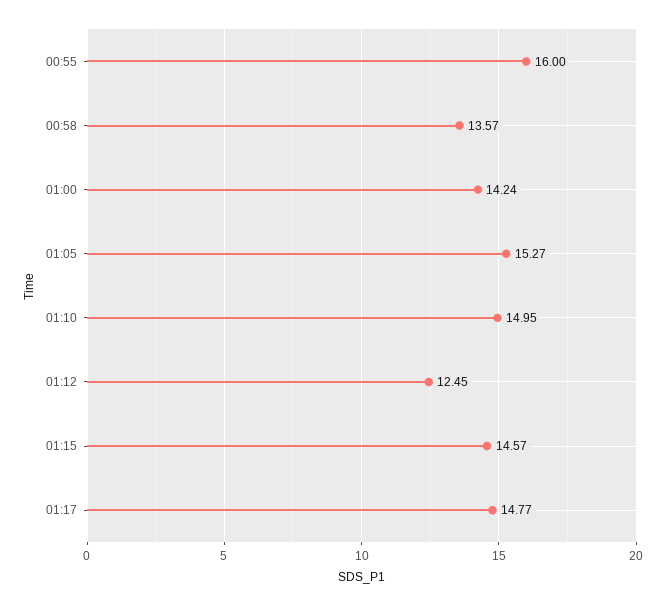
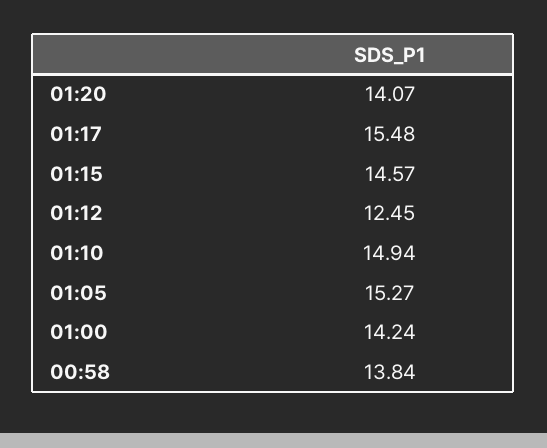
00:55: 16 -> none
00:58: 13.57 -> 13.84
01:10: 14.95 -> 14.94
01:17: 14.77 -> 15.48
01:20: none -> 14.07

